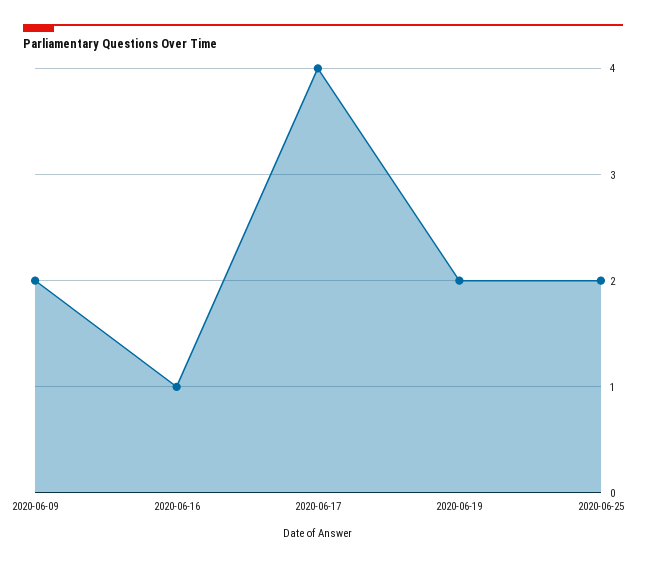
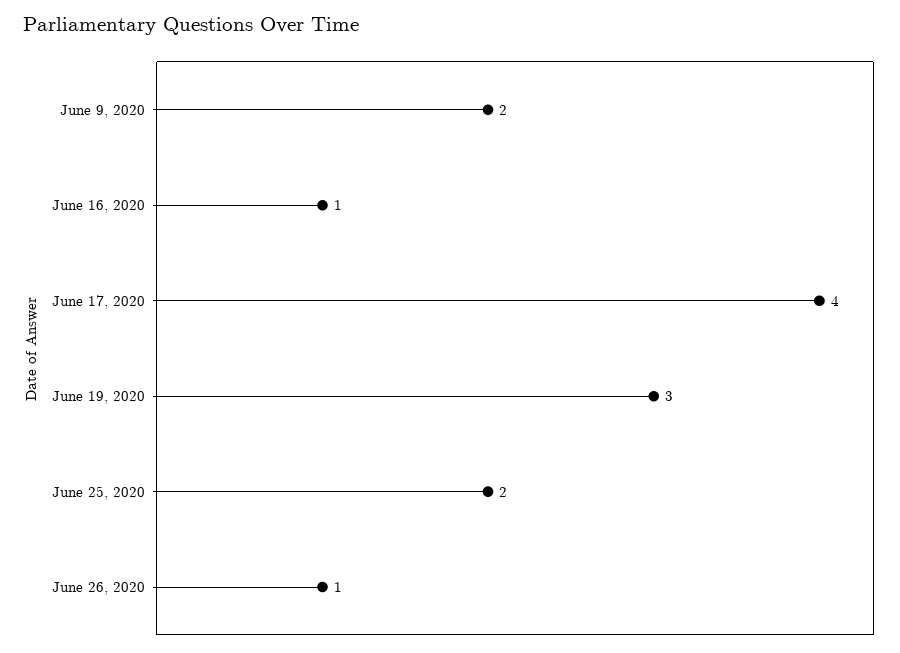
2020-06-19: 2 -> 3
June 26, 2020: none -> 1

